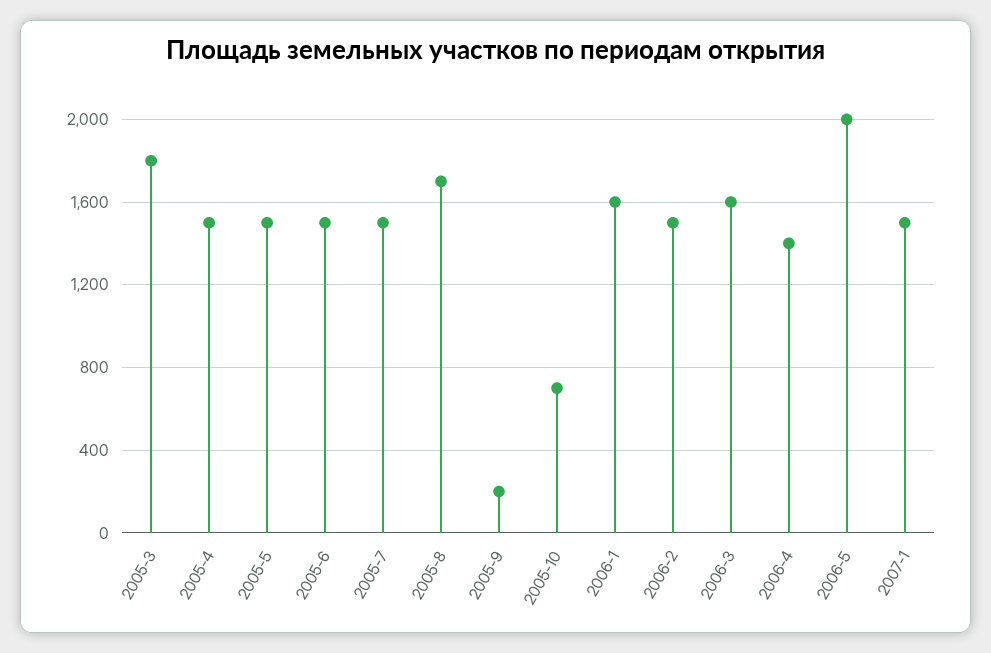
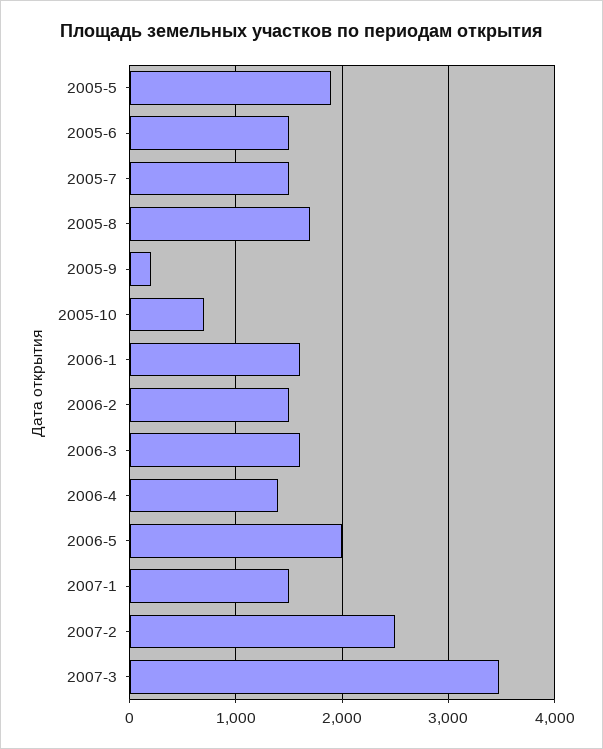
2005-3: 1800 -> none
2005-4: 1500 -> none
2005-5: 1500 -> 1900
2007-2: none -> 2500
2007-3: none -> 3500

